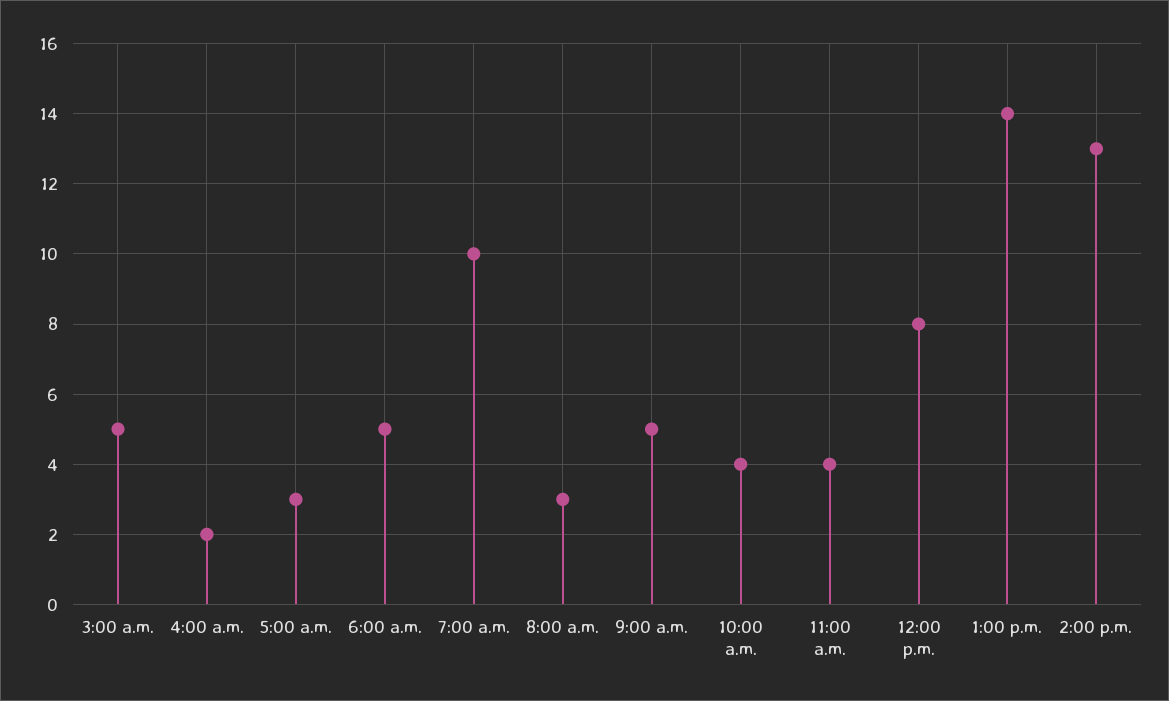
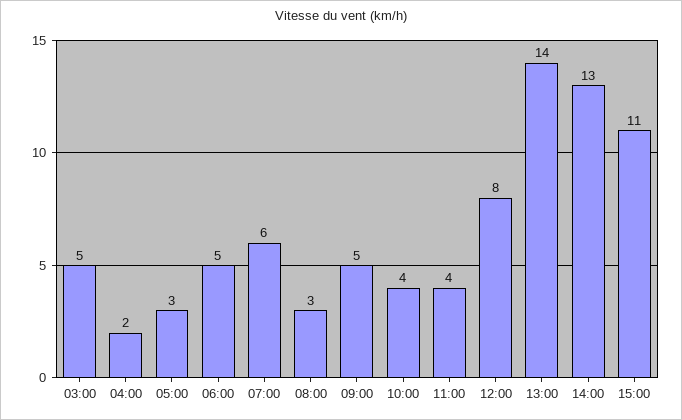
7:00 a.m.: 10 -> 6
15:00: none -> 11

